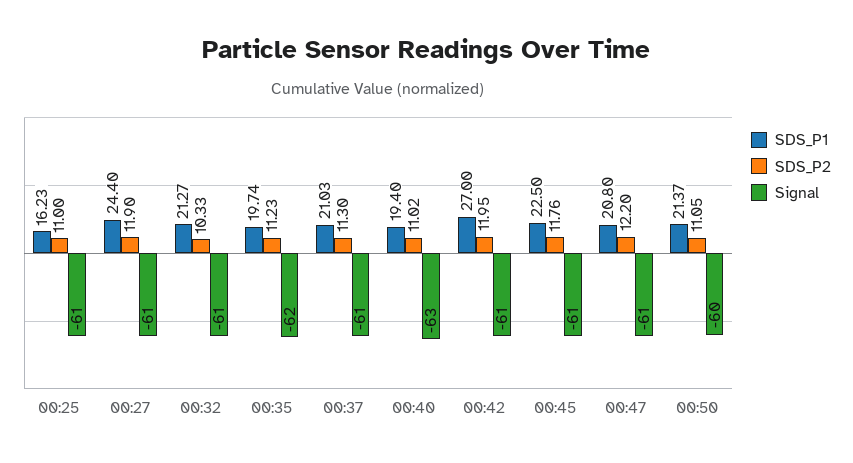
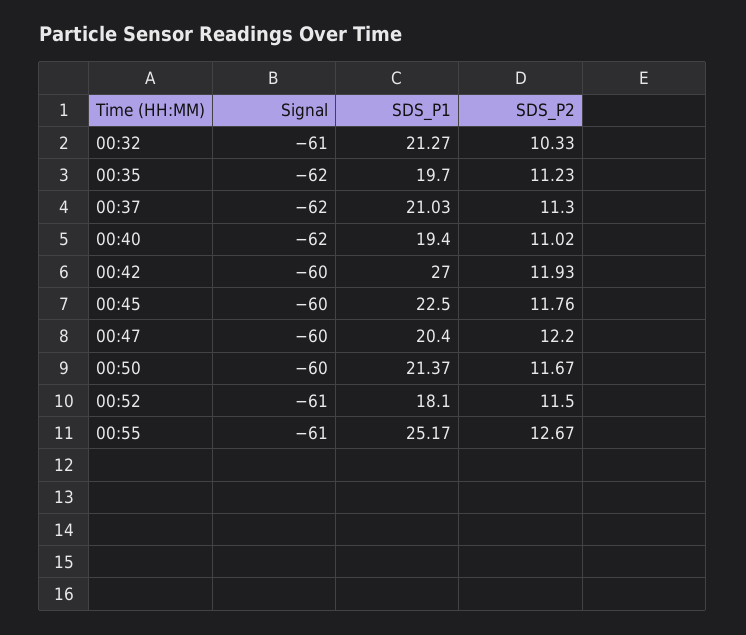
SDS_P1, 00:25: 16.23 -> none
SDS_P2, 00:25: 11 -> none
Signal, 00:25: -61 -> none
SDS_P1, 00:27: 24.4 -> none
SDS_P2, 00:27: 11.9 -> none
Signal, 00:27: -61 -> none
SDS_P1, 00:35: 19.74 -> 19.7
Signal, 00:37: -61 -> -62
Signal, 00:40: -63 -> -62
SDS_P2, 00:42: 11.95 -> 11.93
Signal, 00:42: -61 -> -60
Signal, 00:45: -61 -> -60
SDS_P1, 00:47: 20.8 -> 20.4
Signal, 00:47: -61 -> -60
SDS_P2, 00:50: 11.05 -> 11.67
Signal, 00:52: none -> -61
SDS_P1, 00:52: none -> 18.1
SDS_P2, 00:52: none -> 11.5
Signal, 00:55: none -> -61
SDS_P1, 00:55: none -> 25.17
SDS_P2, 00:55: none -> 12.67

